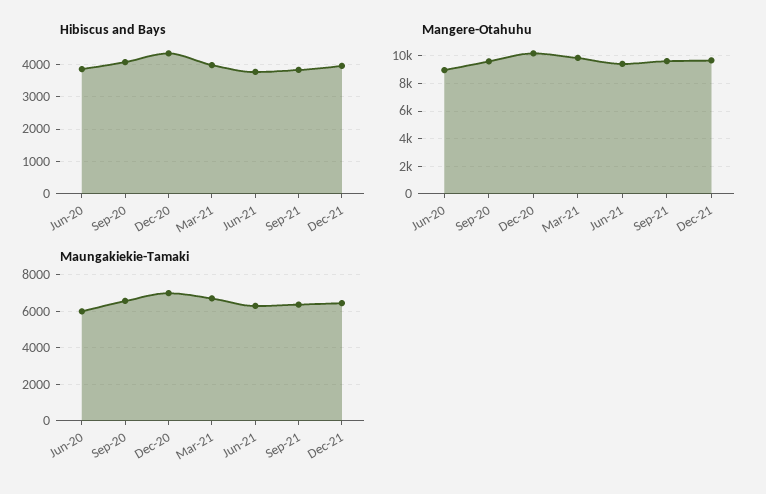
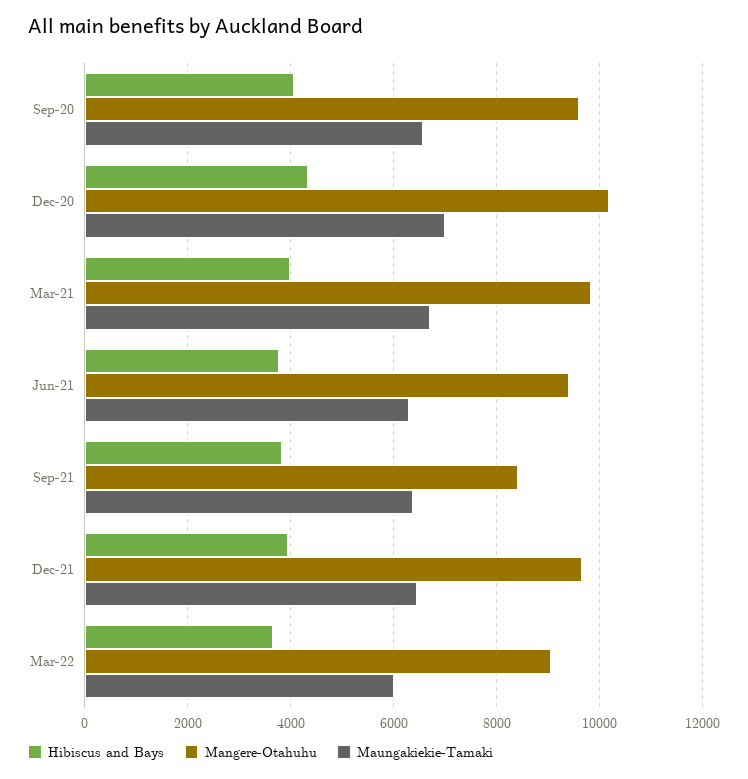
Hibiscus and Bays, Jun-20: 3800 -> none
Mangere-Otahuhu, Jun-20: 9000 -> none
Mangere-Otahuhu, Sep-21: 9500 -> 8400
Maungakiekie-Tamaki, Jun-20: 6000 -> none
Hibiscus and Bays, Mar-22: none -> 3600
Mangere-Otahuhu, Mar-22: none -> 9000
Maungakiekie-Tamaki, Mar-22: none -> 6000

